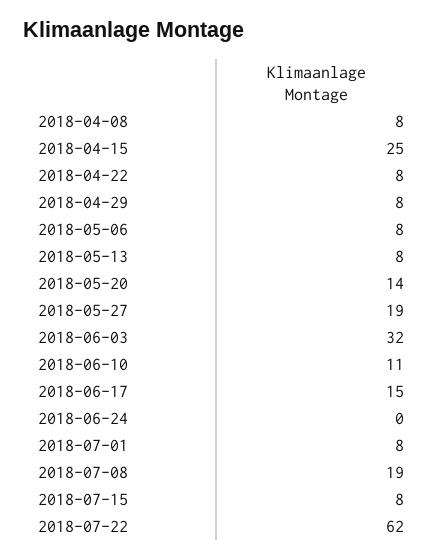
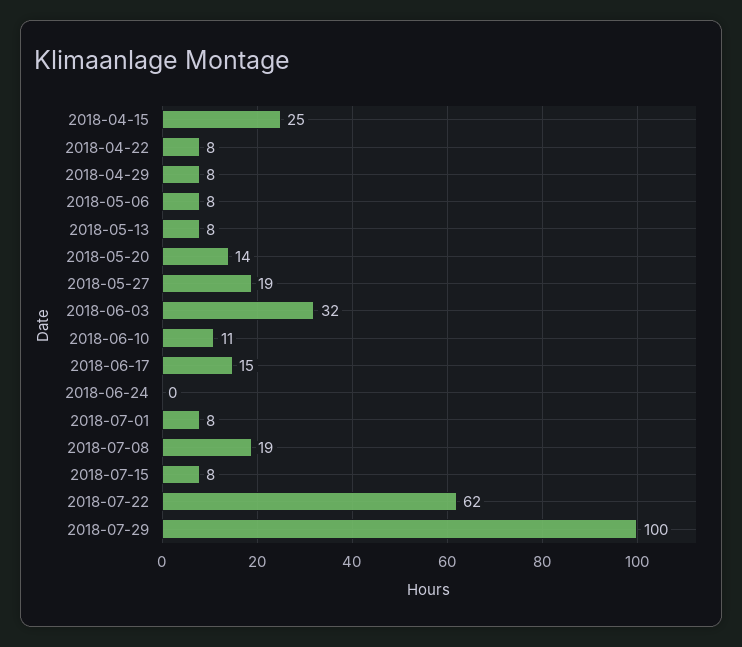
2018-04-08: 8 -> none
2018-07-29: none -> 100

